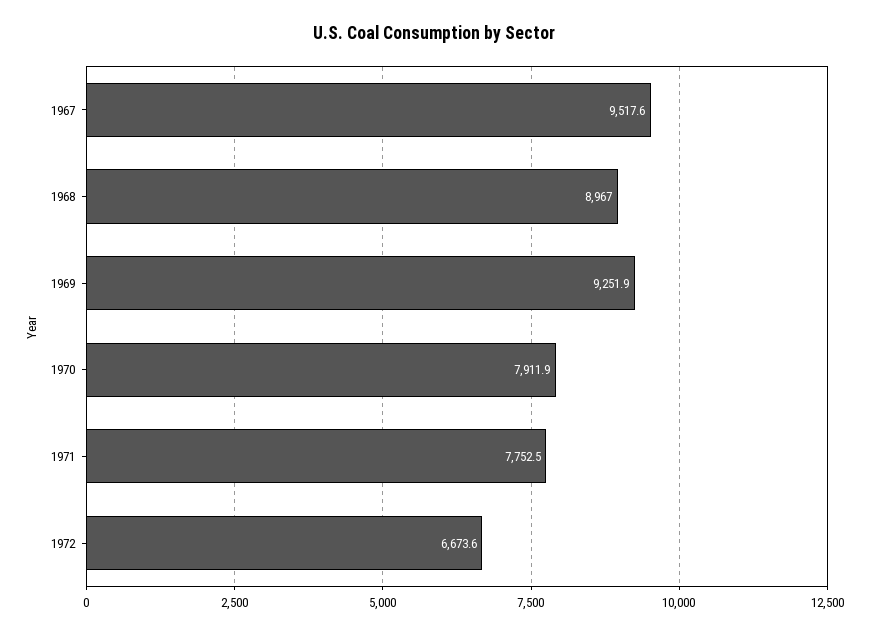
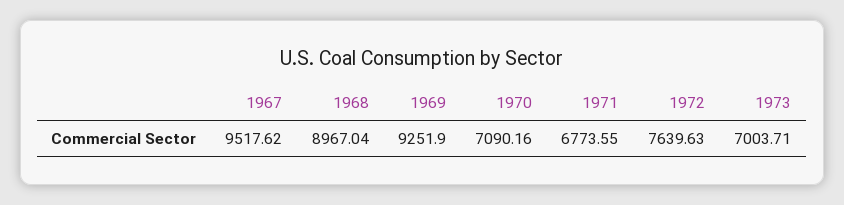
1970: 7911.9 -> 7090.16
1971: 7752.5 -> 6773.55
1972: 6673.6 -> 7639.63
1973: none -> 7003.71

